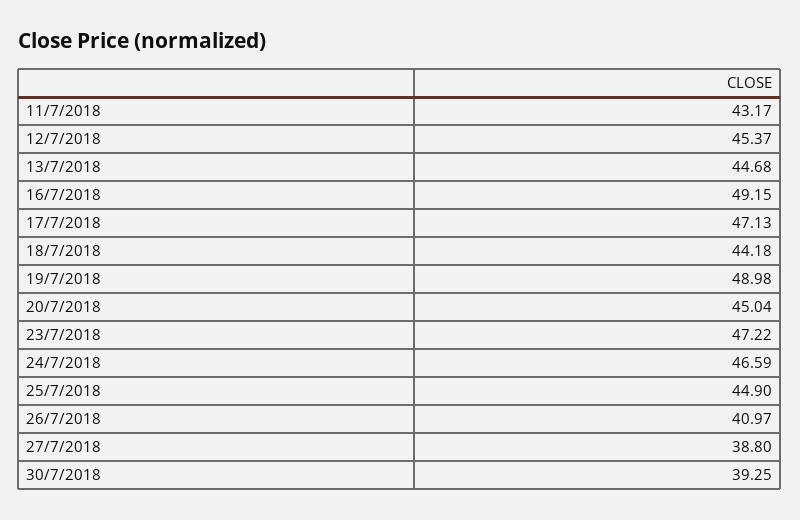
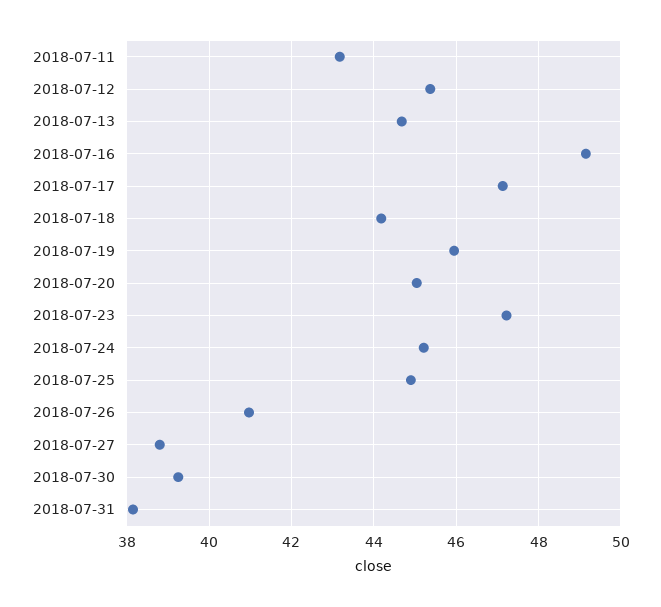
19/7/2018: 48.98 -> 46
24/7/2018: 46.59 -> 45.2
2018-07-31: none -> 38.2

